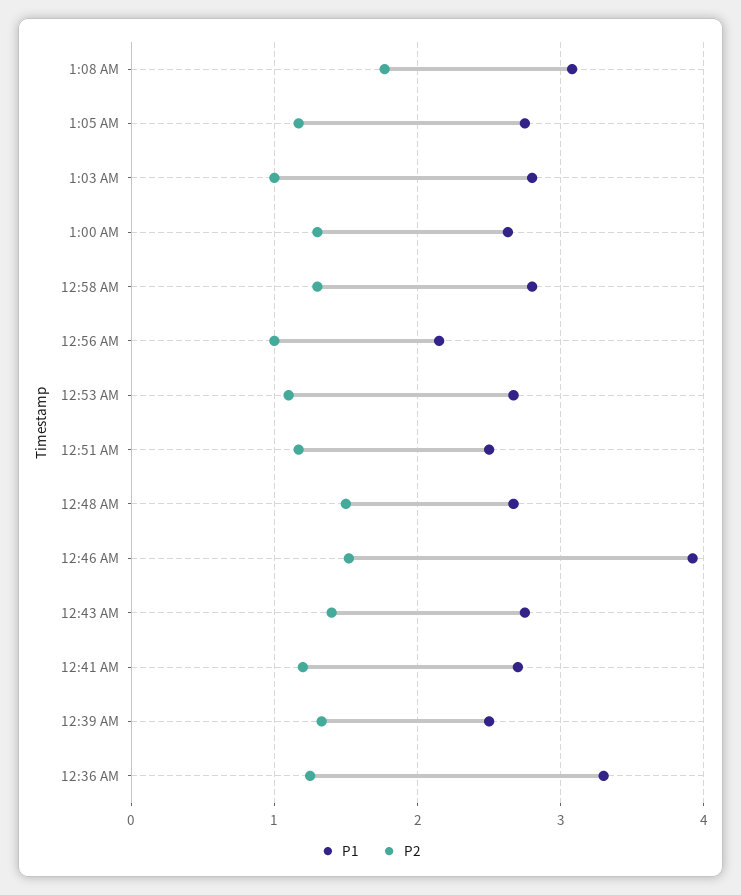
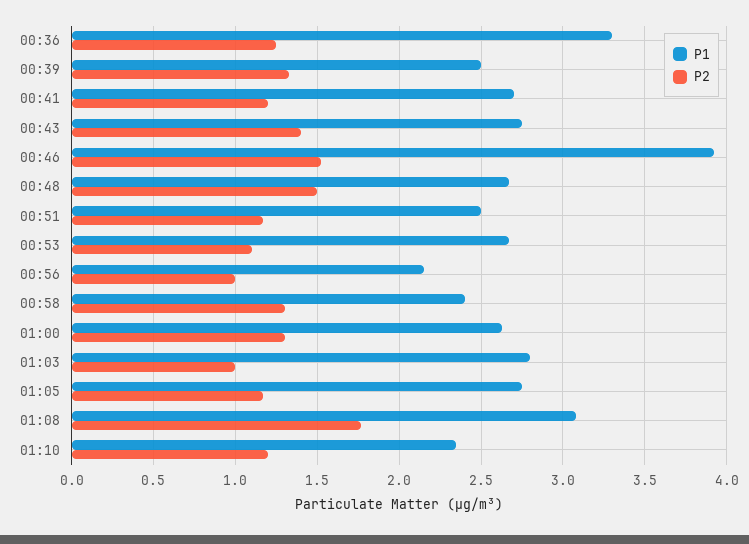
P1, 12:58 AM: 2.8 -> 2.4
P1, 01:10: none -> 2.35
P2, 01:10: none -> 1.2

